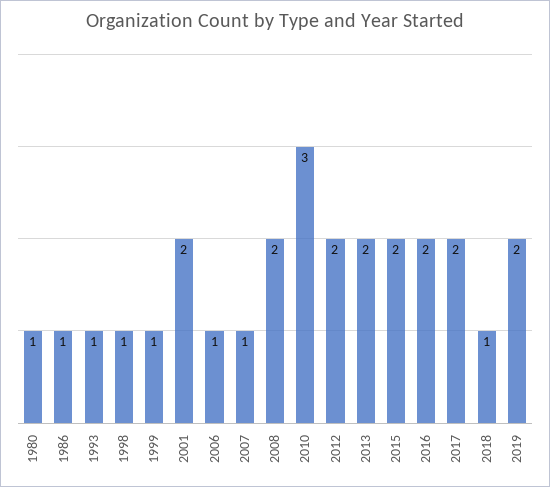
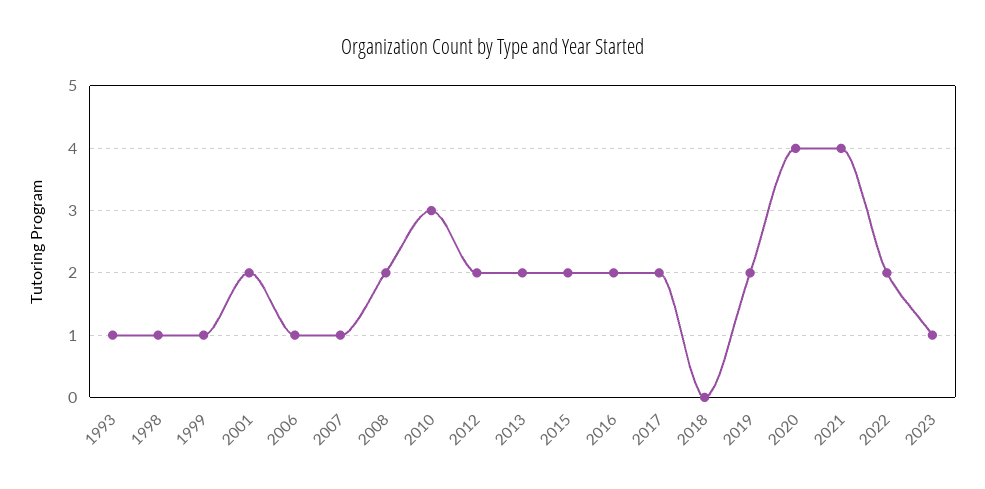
1980: 1 -> none
1986: 1 -> none
2018: 1 -> 0
2020: none -> 4
2021: none -> 4
2022: none -> 2
2023: none -> 1

